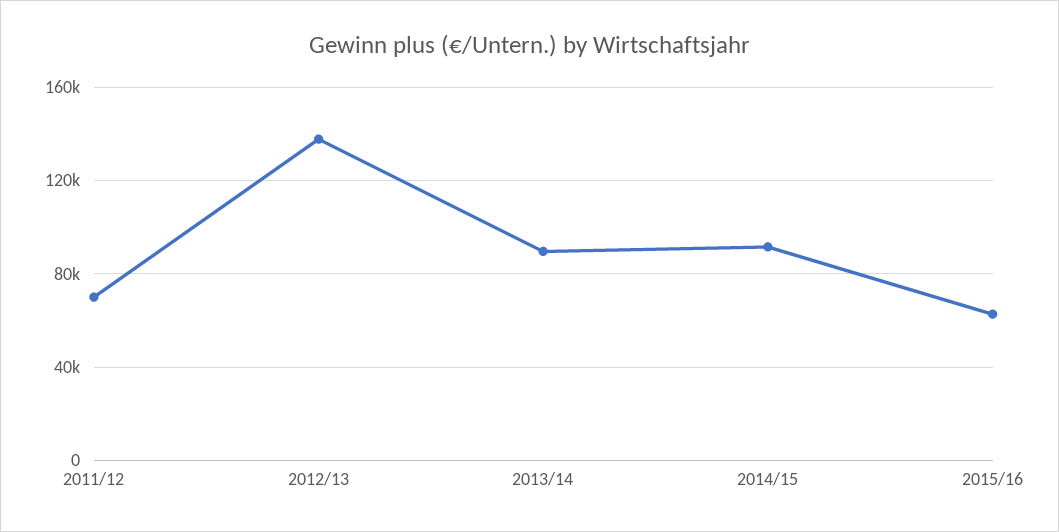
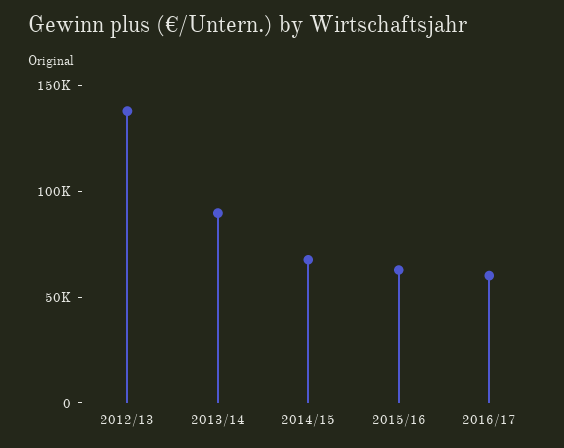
2011/12: 70000 -> none
2014/15: 90000 -> 70000
2016/17: none -> 60000

